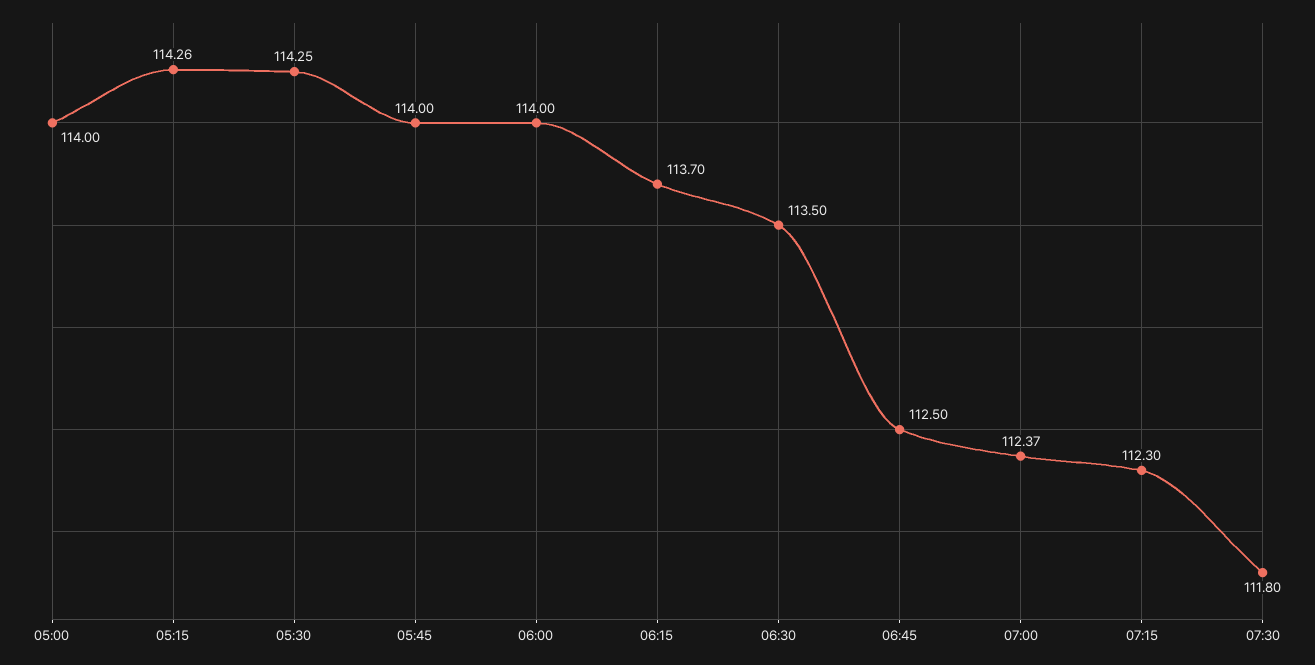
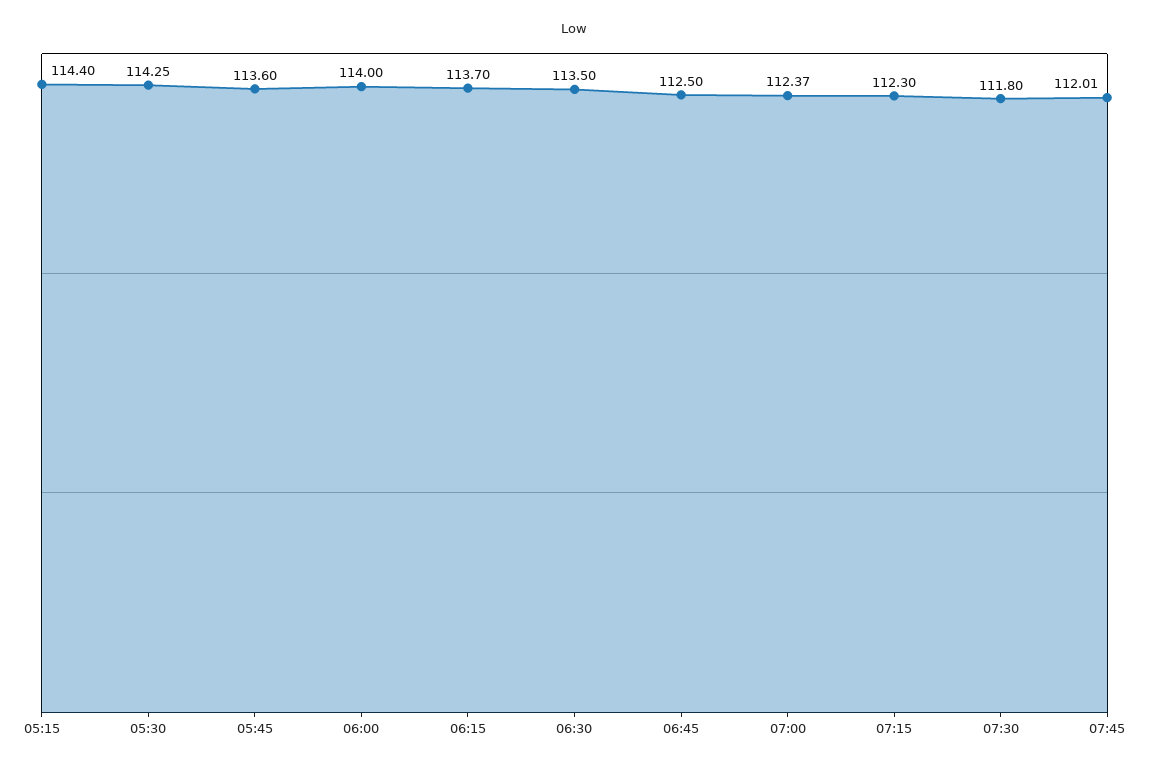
05:00: 114 -> none
05:15: 114.26 -> 114.4
05:45: 114 -> 113.6
07:45: none -> 112.01

